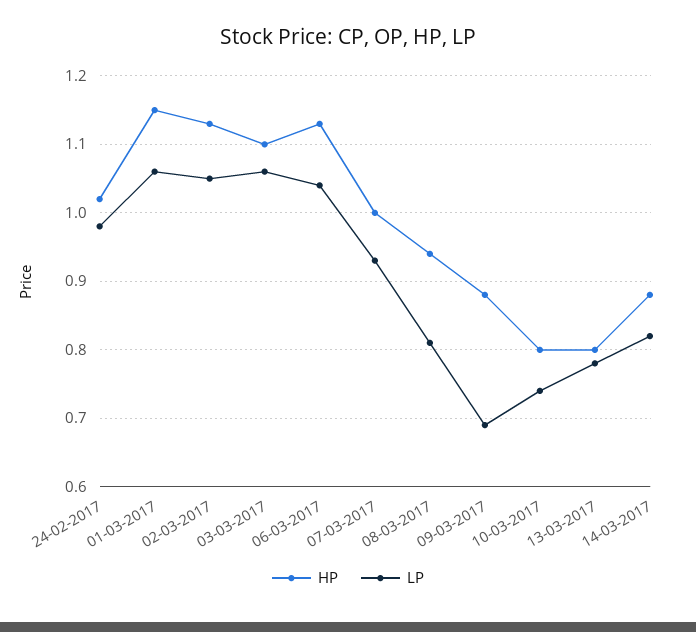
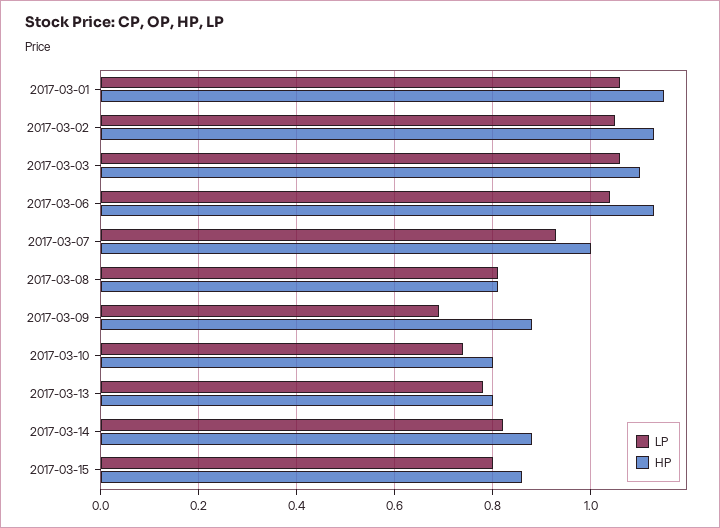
HP, 24-02-2017: 1.02 -> none
LP, 24-02-2017: 0.98 -> none
HP, 08-03-2017: 0.94 -> 0.8
LP, 2017-03-15: none -> 0.8
HP, 2017-03-15: none -> 0.85

